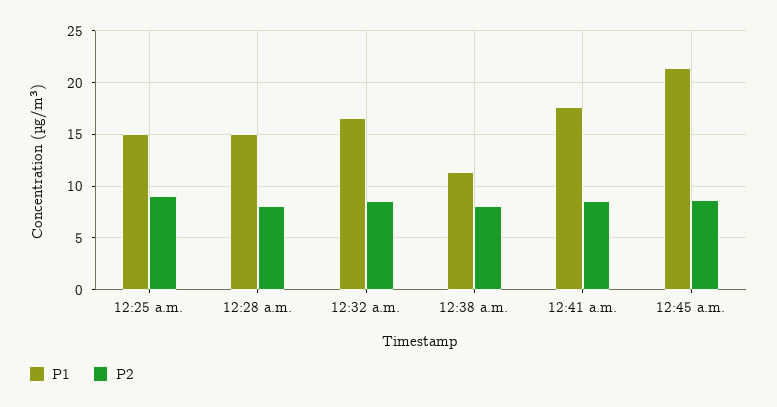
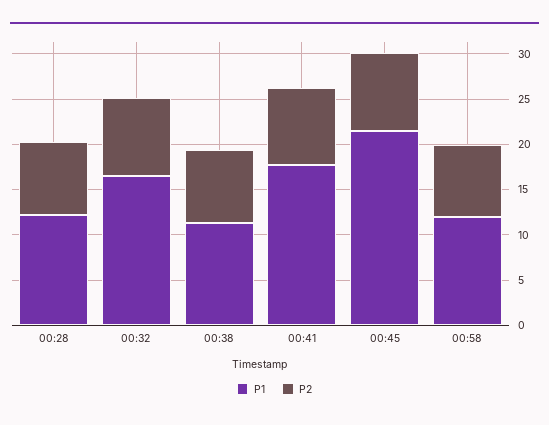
P1, 12:25 a.m.: 15 -> none
P2, 12:25 a.m.: 9 -> none
P1, 12:28 a.m.: 15 -> 12
P1, 00:58: none -> 12
P2, 00:58: none -> 8

